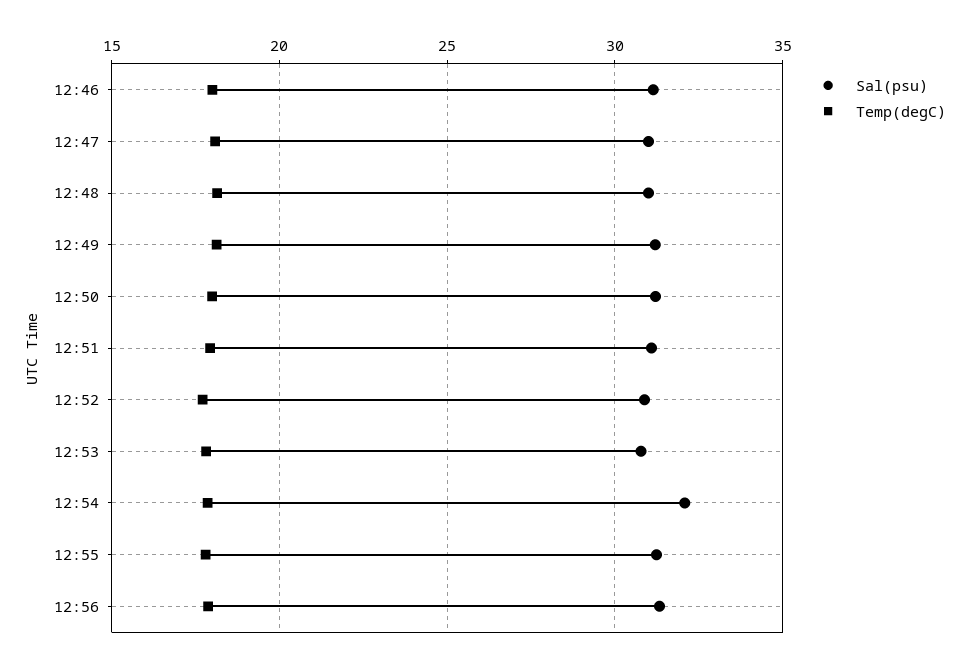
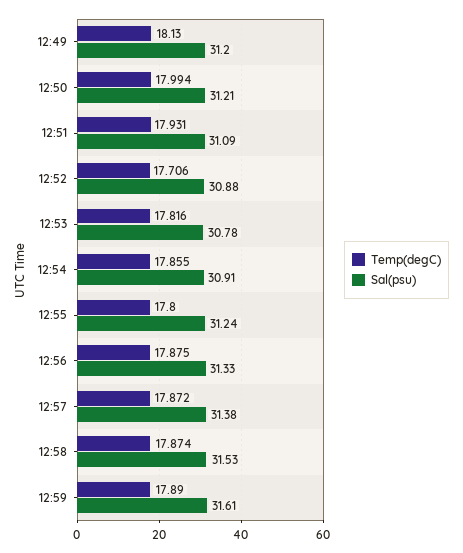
Sal(psu), 12:46: 31 -> none
Temp(degC), 12:46: 18 -> none
Sal(psu), 12:47: 31 -> none
Temp(degC), 12:47: 18 -> none
Sal(psu), 12:48: 31 -> none
Temp(degC), 12:48: 18 -> none
Sal(psu), 12:54: 32 -> 30.91
Temp(degC), 12:57: none -> 17.872
Sal(psu), 12:57: none -> 31.38
Temp(degC), 12:58: none -> 17.874
Sal(psu), 12:58: none -> 31.53
Temp(degC), 12:59: none -> 17.89
Sal(psu), 12:59: none -> 31.61

